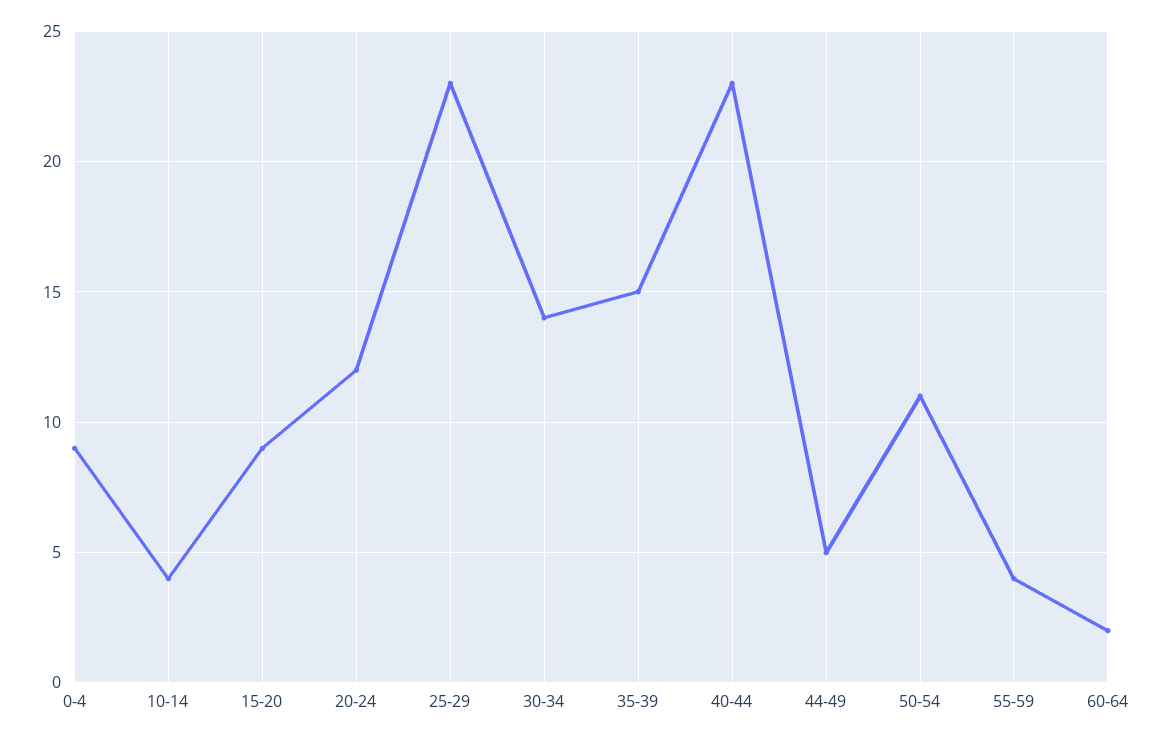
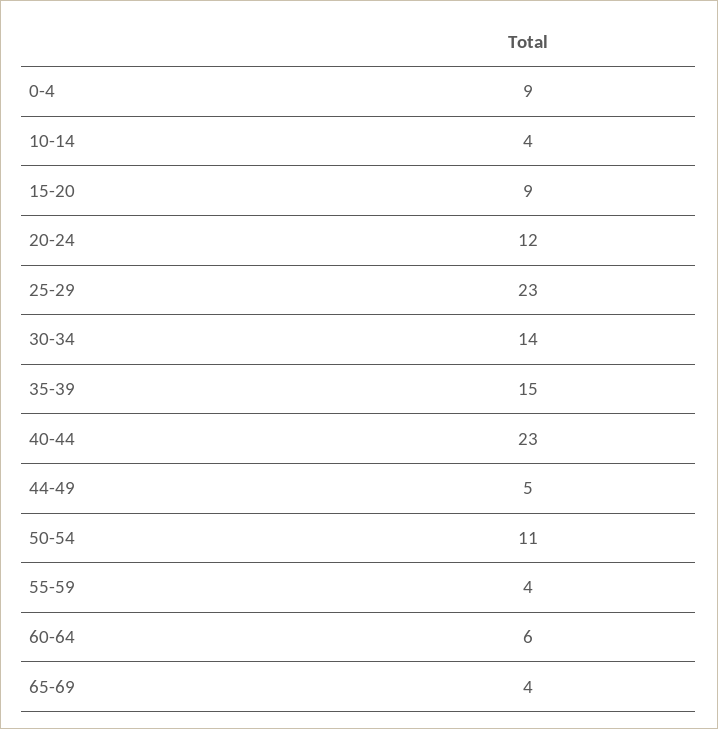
60-64: 2 -> 6
65-69: none -> 4

